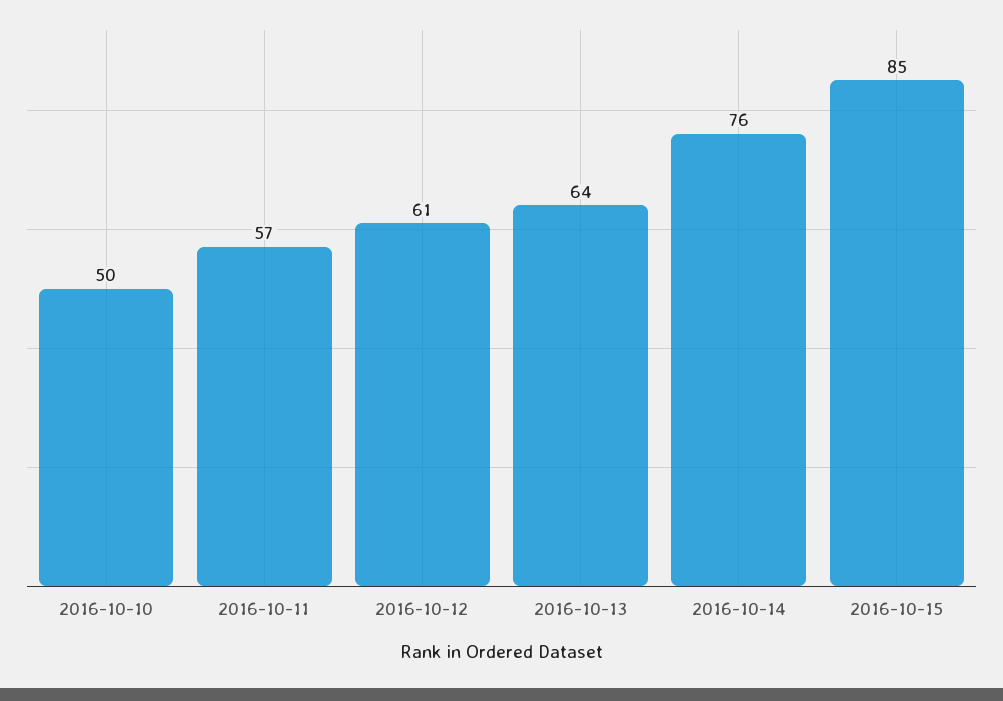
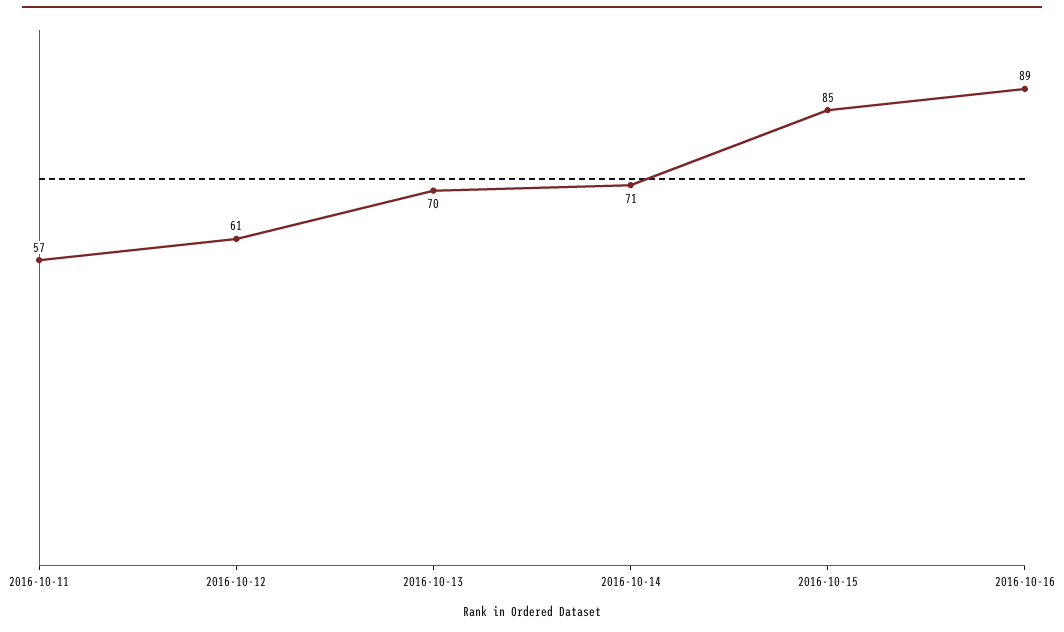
2016-10-10: 50 -> none
2016-10-13: 64 -> 70
2016-10-14: 76 -> 71
2016-10-16: none -> 89

